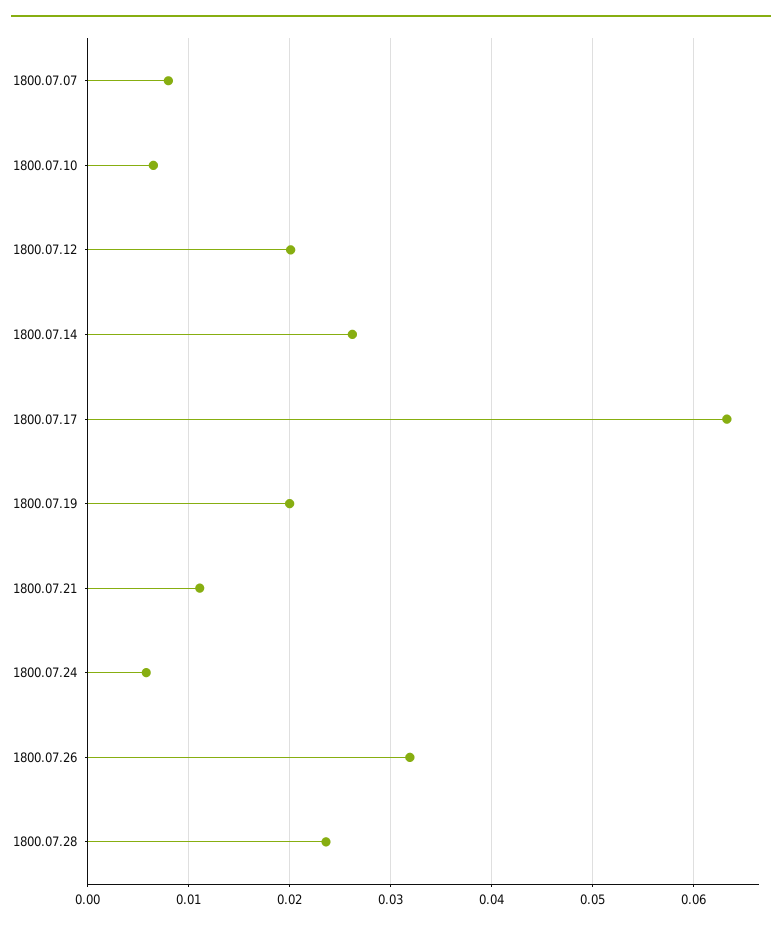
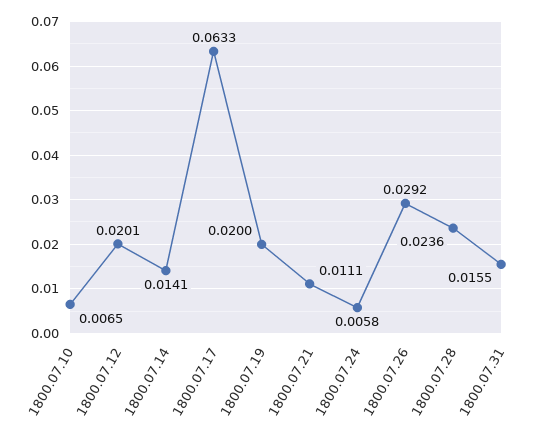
1800.07.07: 0.008 -> none
1800.07.14: 0.026 -> 0.0141
1800.07.26: 0.032 -> 0.0292
1800.07.31: none -> 0.0155

